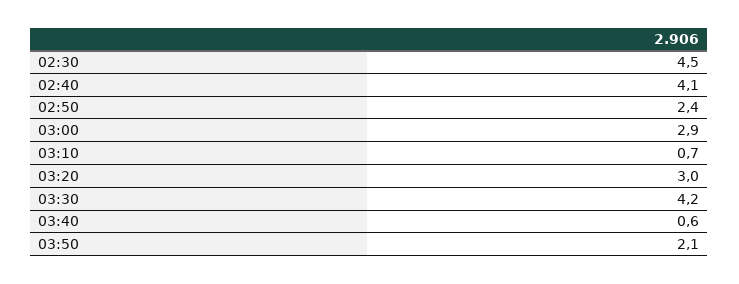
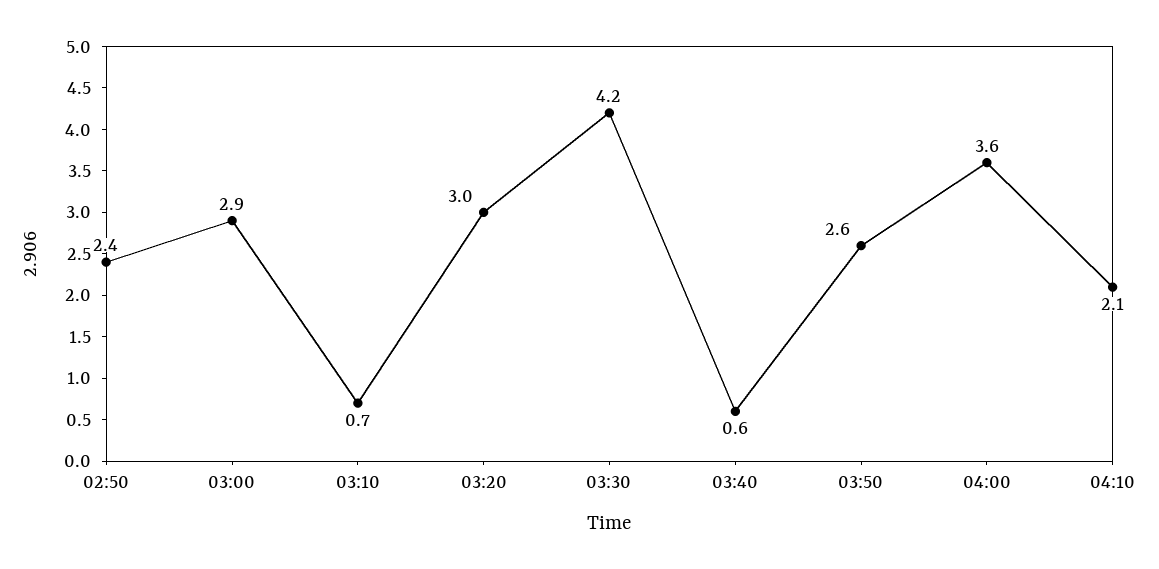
02:30: 4.5 -> none
02:40: 4.1 -> none
03:50: 2.1 -> 2.6
04:00: none -> 3.6
04:10: none -> 2.1

